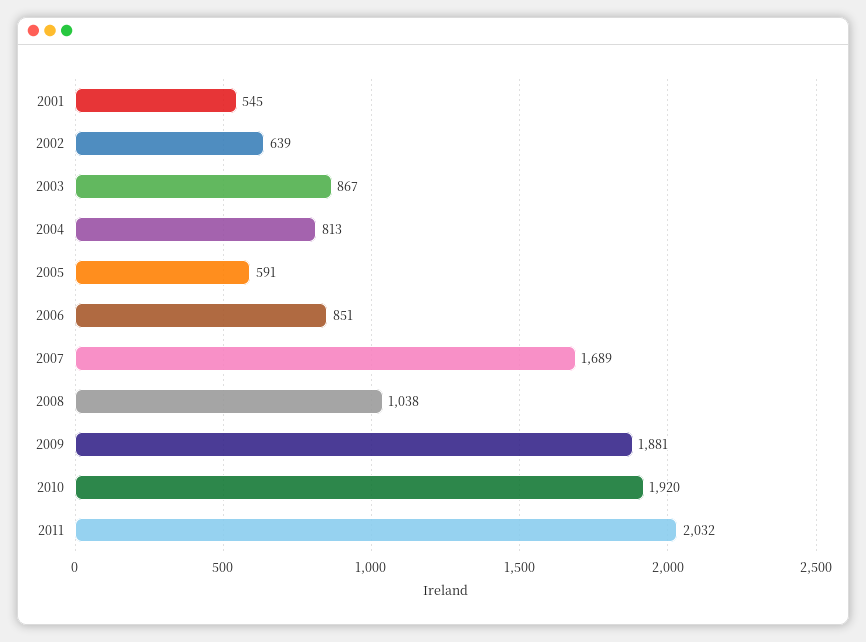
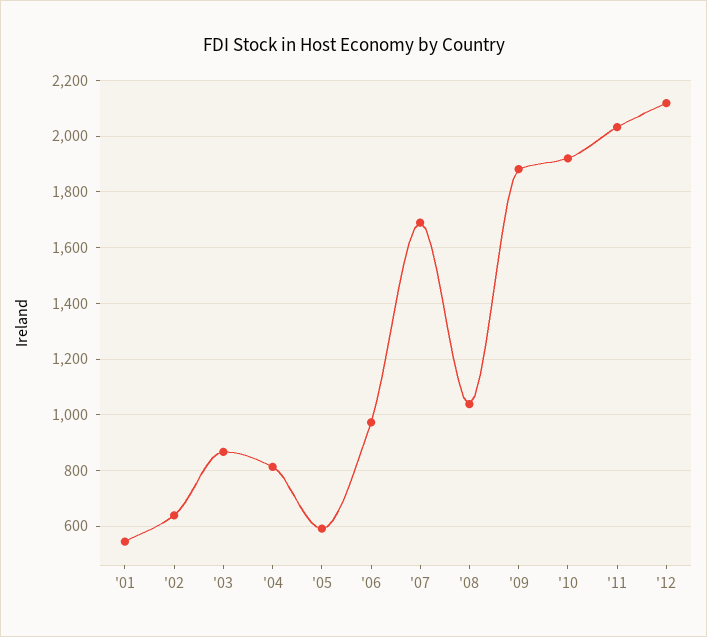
2006: 851 -> 975
'12: none -> 2125

